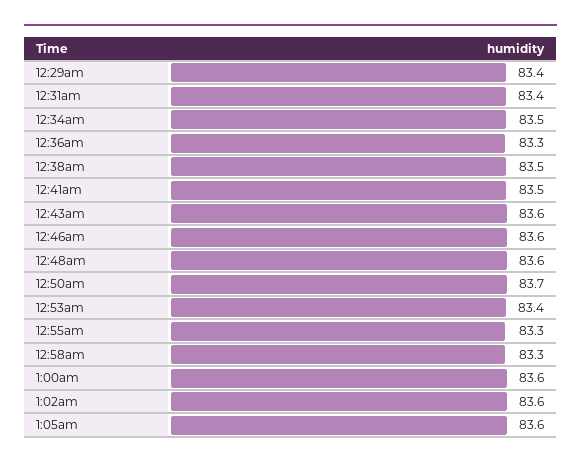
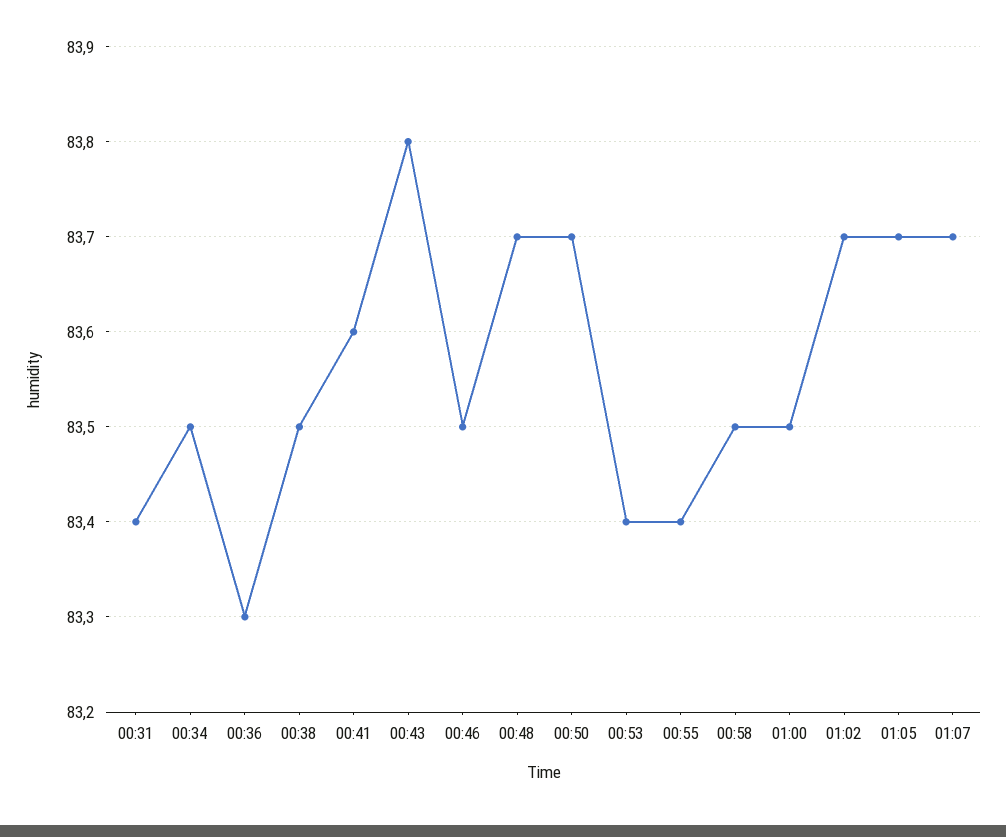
12:29am: 83.4 -> none
12:41am: 83.5 -> 83.6
12:43am: 83.6 -> 83.8
12:46am: 83.6 -> 83.5
12:48am: 83.6 -> 83.7
12:55am: 83.3 -> 83.4
12:58am: 83.3 -> 83.5
1:00am: 83.6 -> 83.5
1:02am: 83.6 -> 83.7
1:05am: 83.6 -> 83.7
01:07: none -> 83.7

